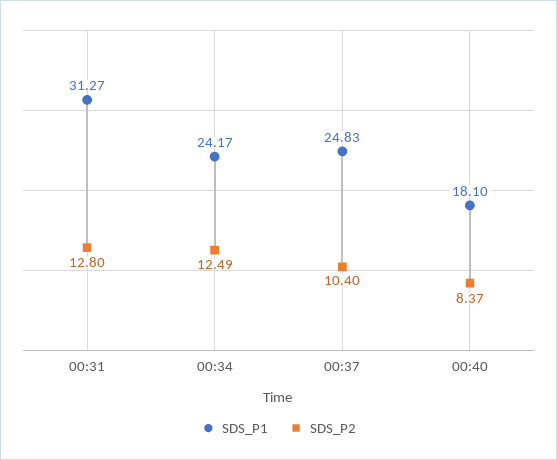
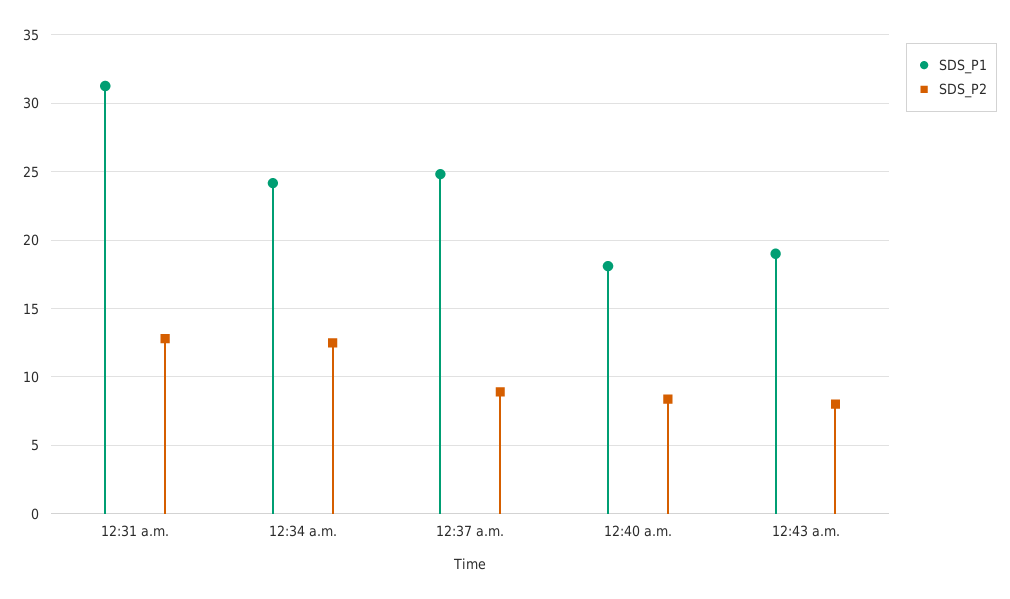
SDS_P2, 00:37: 10.4 -> 9
SDS_P1, 12:43 a.m.: none -> 19
SDS_P2, 12:43 a.m.: none -> 8

